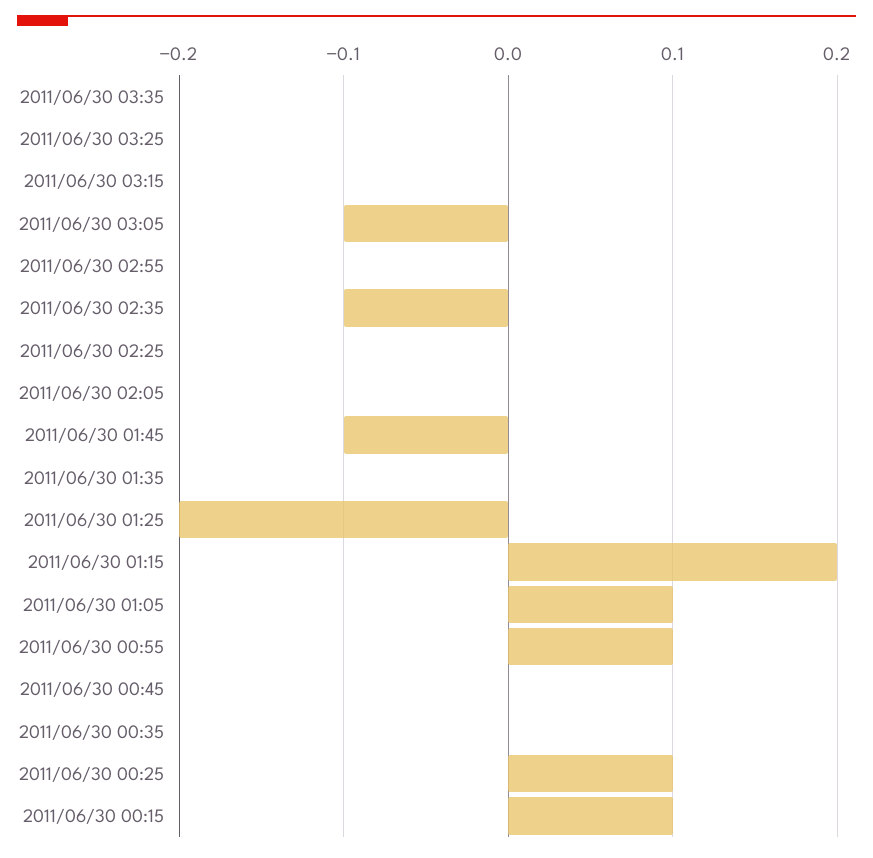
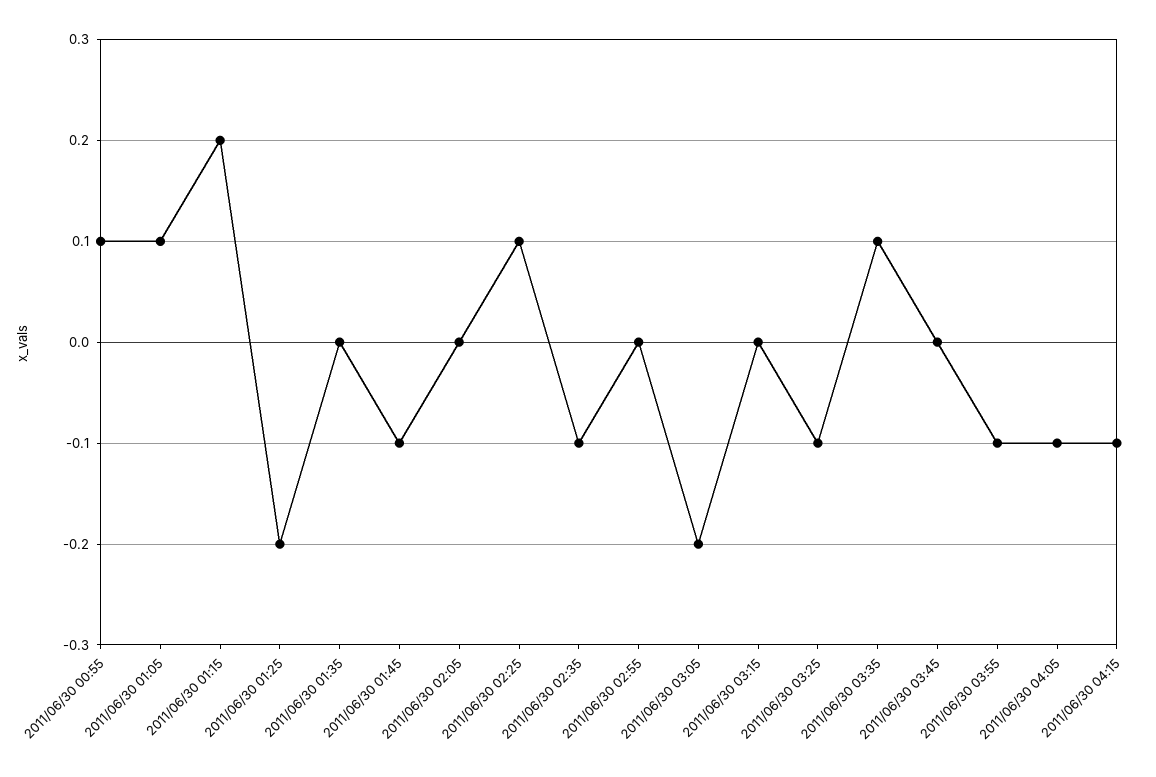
2011/06/30 03:35: 0 -> 0.1
2011/06/30 03:25: 0 -> -0.1
2011/06/30 03:05: -0.1 -> -0.2
2011/06/30 02:25: 0 -> 0.1
2011/06/30 00:45: 0 -> none
2011/06/30 00:35: 0 -> none
2011/06/30 00:25: 0.1 -> none
2011/06/30 00:15: 0.1 -> none
2011/06/30 03:45: none -> 0
2011/06/30 03:55: none -> -0.1
2011/06/30 04:05: none -> -0.1
2011/06/30 04:15: none -> -0.1

